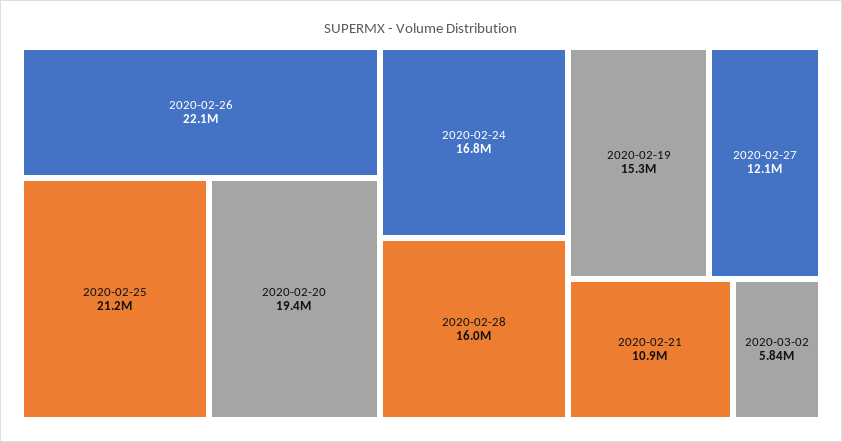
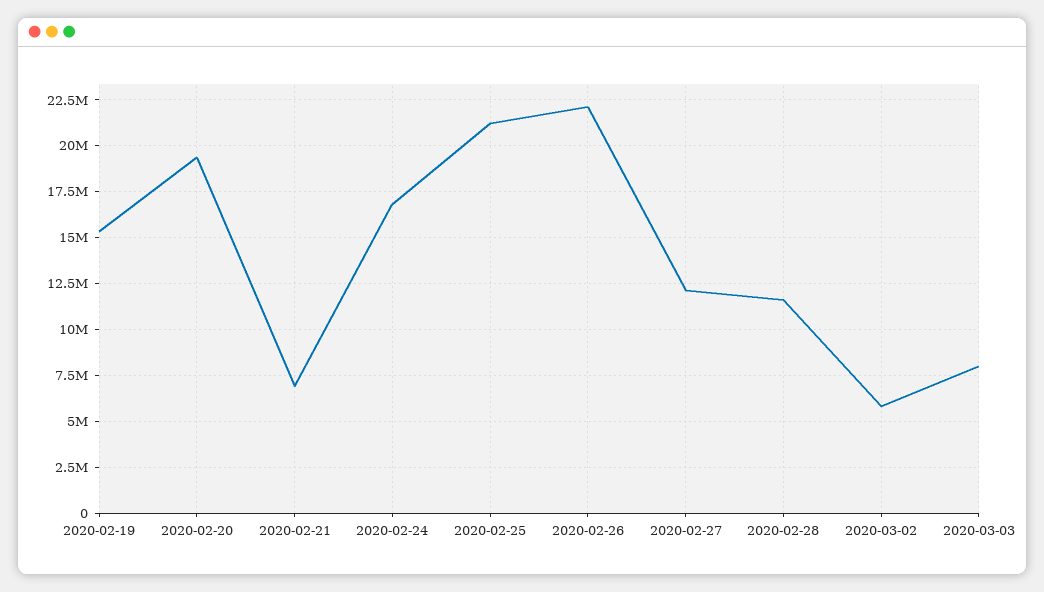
2020-02-28: 16000000 -> 11500000
2020-02-21: 10900000 -> 7000000
2020-03-03: none -> 8000000

